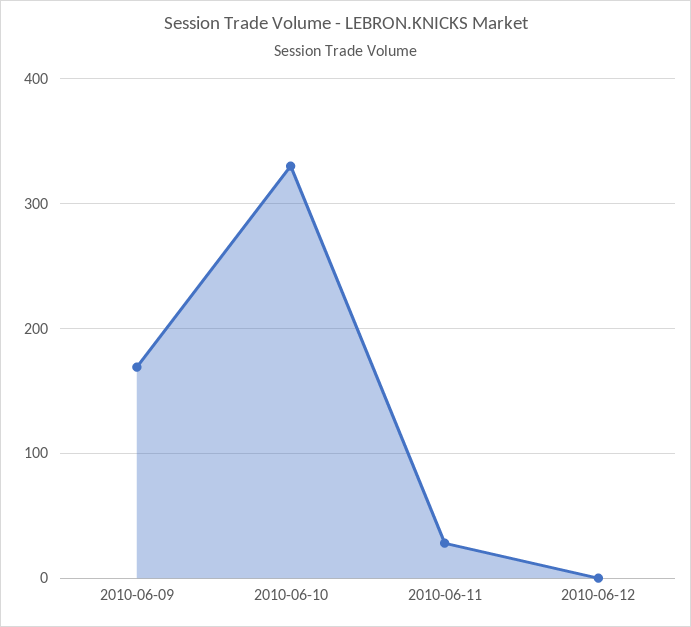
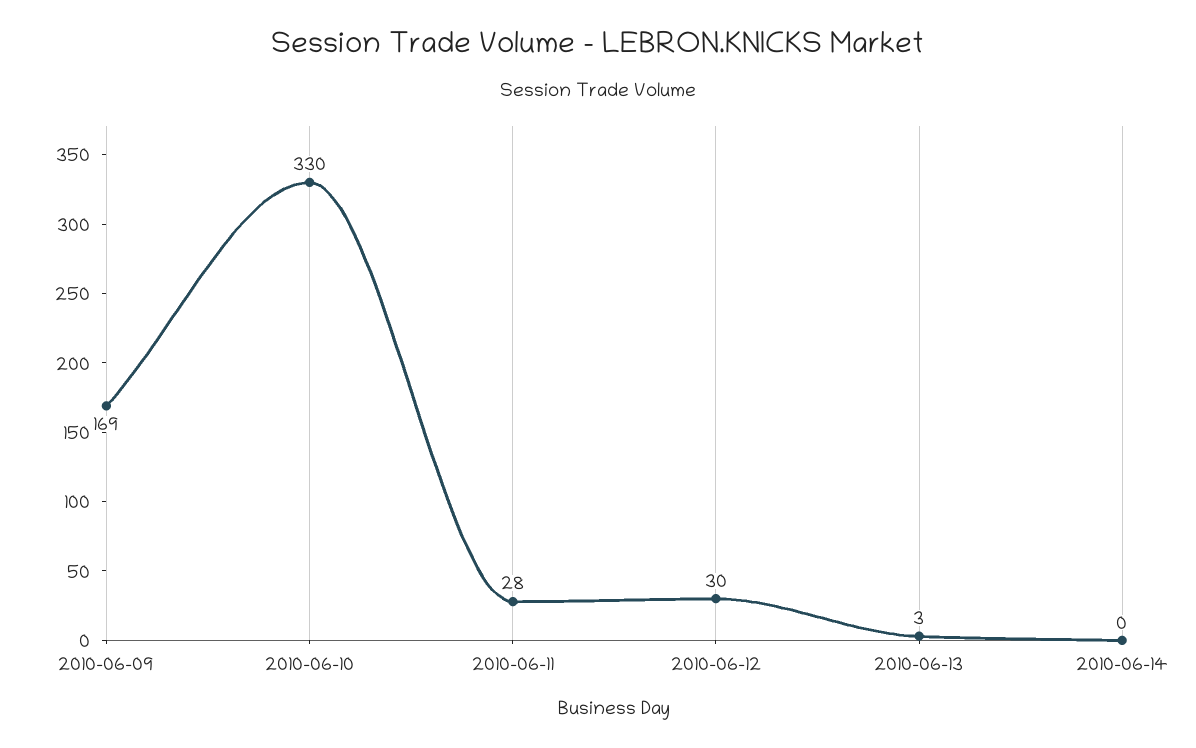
2010-06-12: 0 -> 30
2010-06-13: none -> 3
2010-06-14: none -> 0

